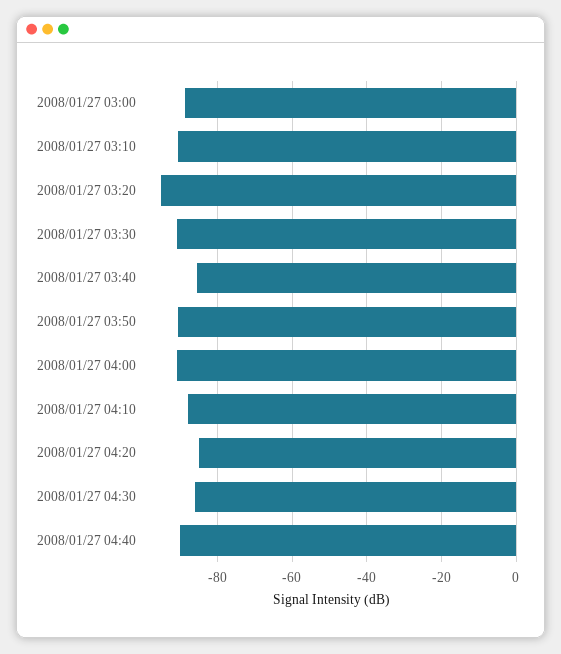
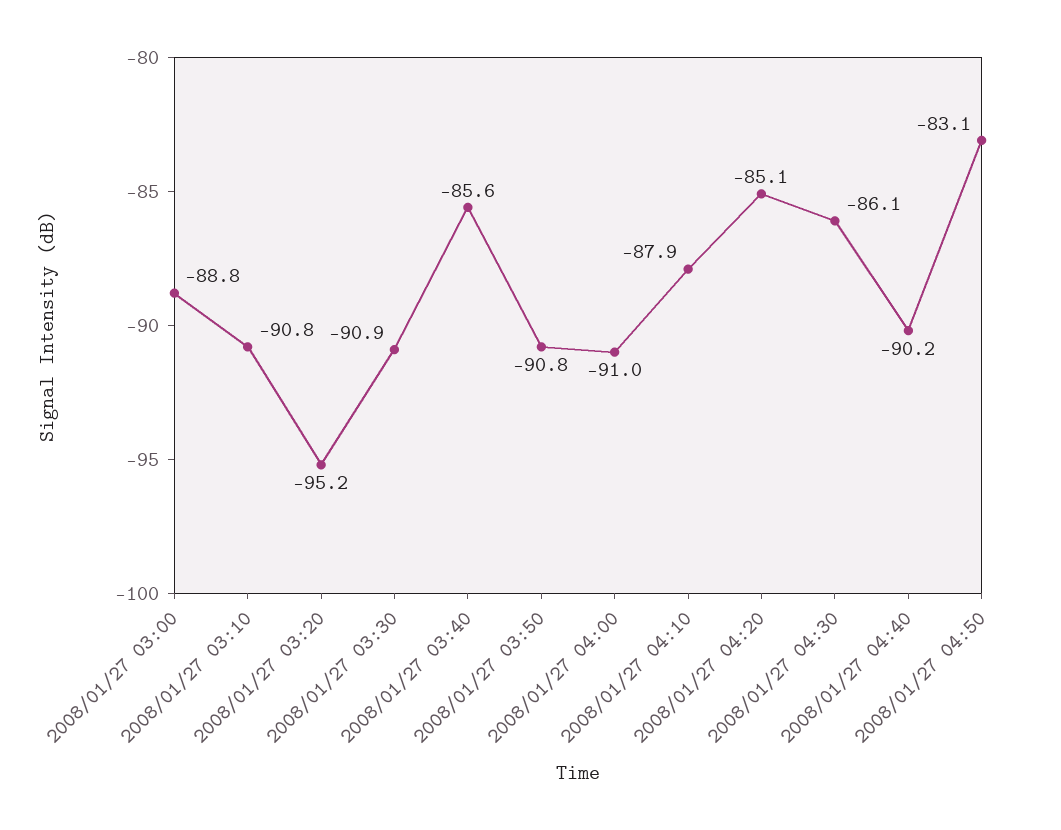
2008/01/27 04:50: none -> -83.1

